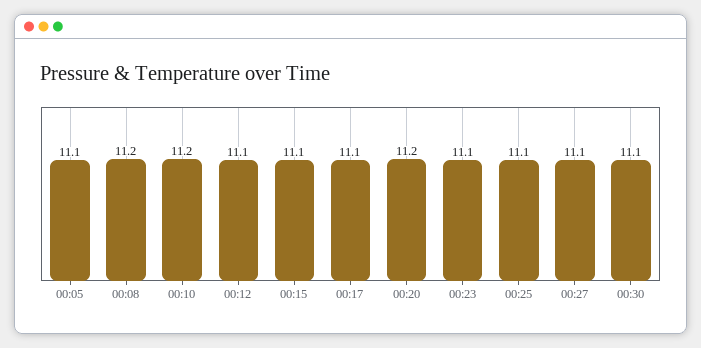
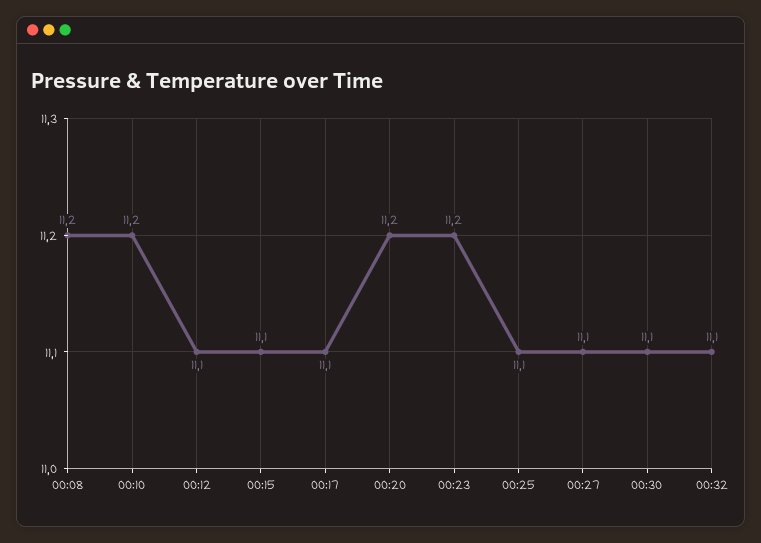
00:05: 11.1 -> none
00:23: 11.1 -> 11.2
00:32: none -> 11.1

